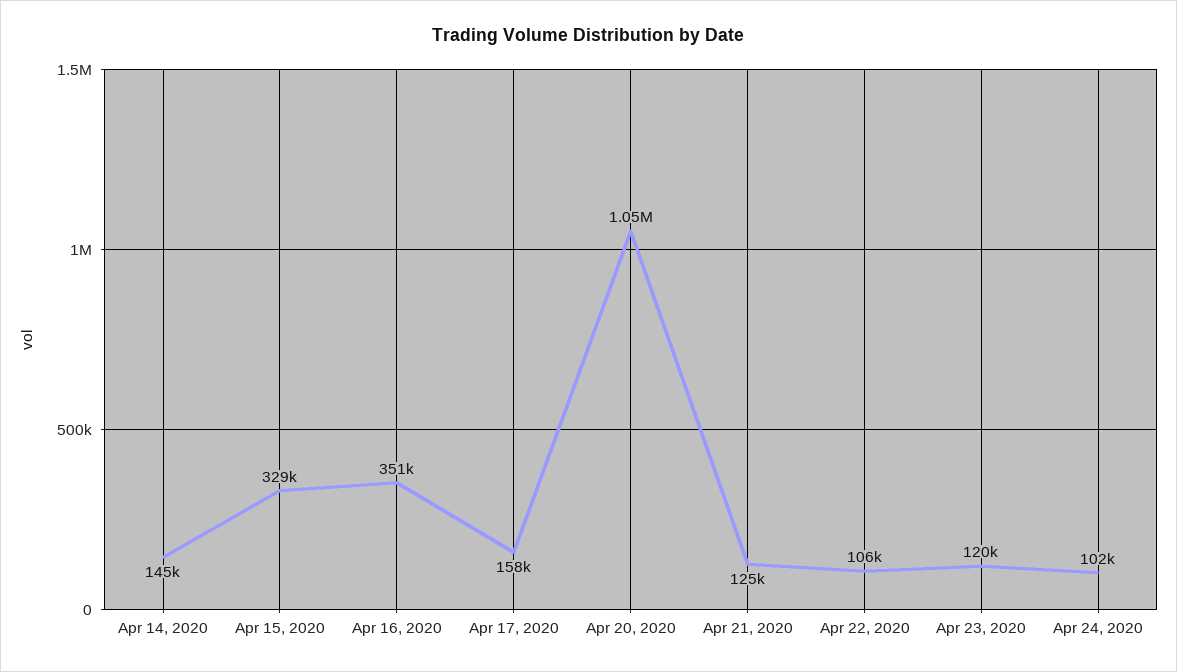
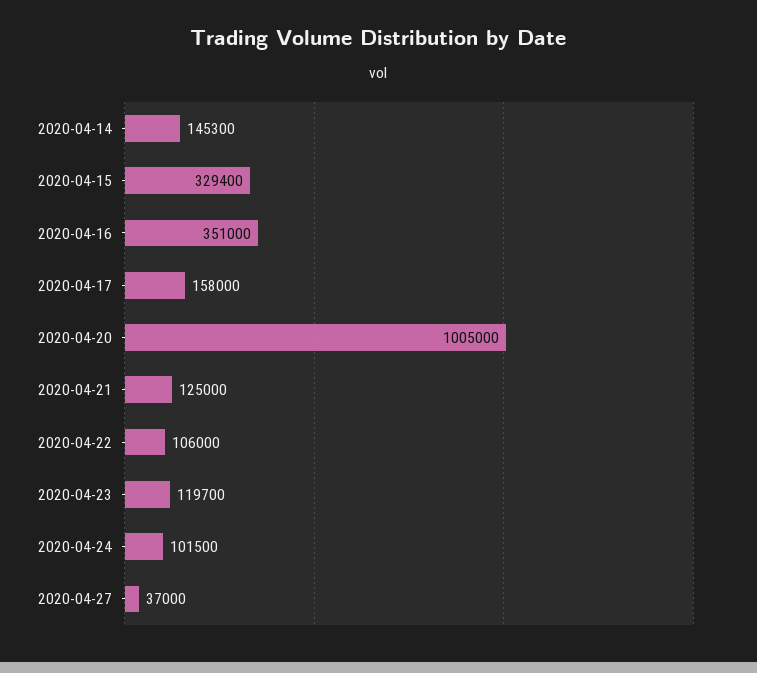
Apr 20, 2020: 1050000 -> 1005000
2020-04-27: none -> 37000

